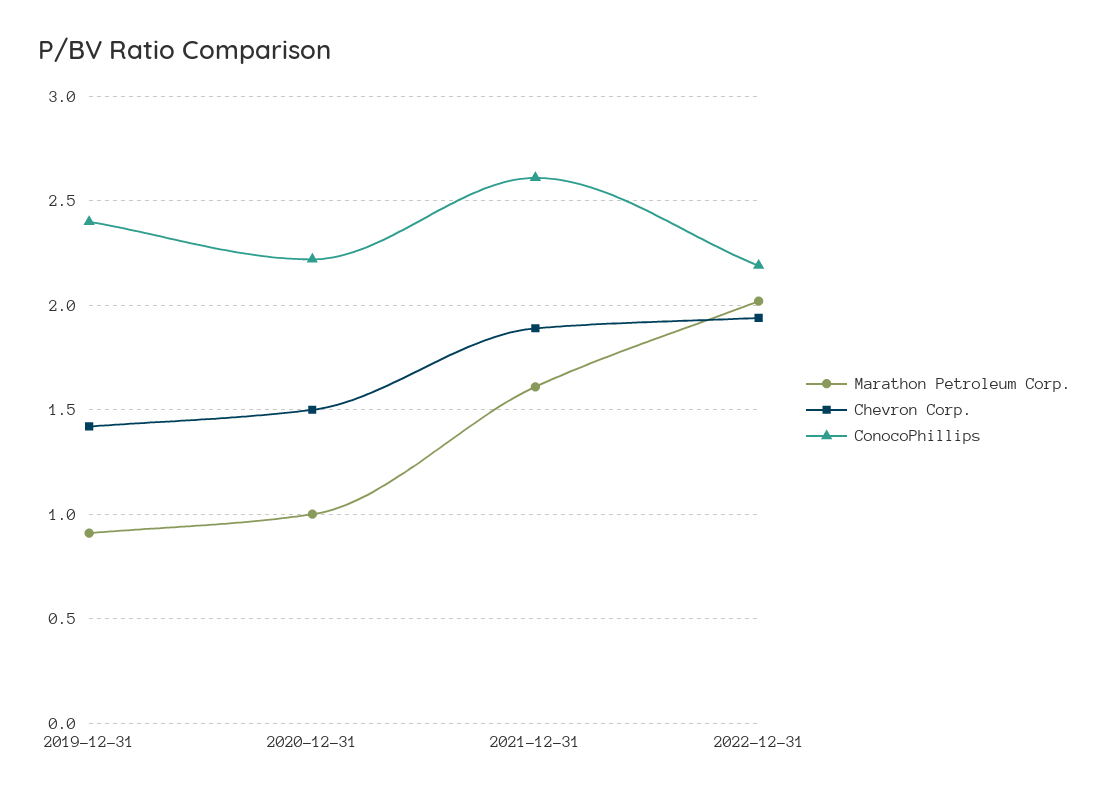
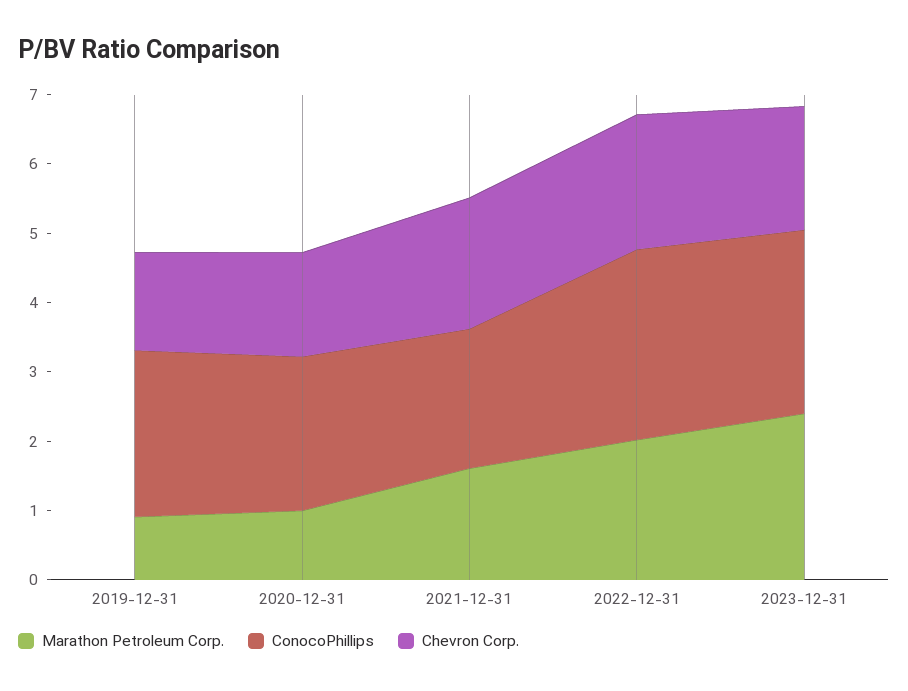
ConocoPhillips, 2021-12-31: 2.6 -> 2
ConocoPhillips, 2022-12-31: 2.2 -> 2.8
Marathon Petroleum Corp., 2023-12-31: none -> 2.4
ConocoPhillips, 2023-12-31: none -> 2.6
Chevron Corp., 2023-12-31: none -> 1.8

